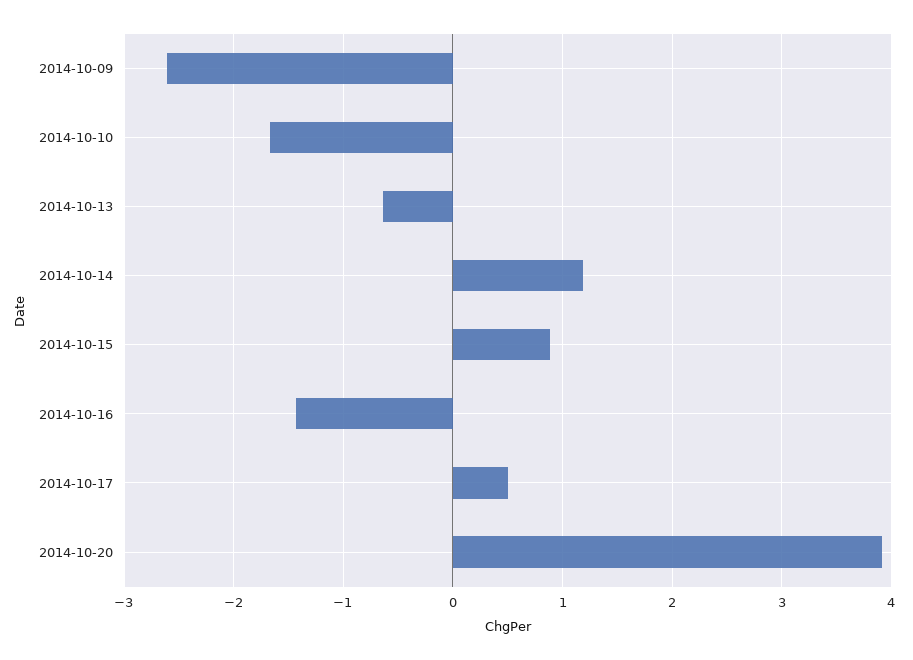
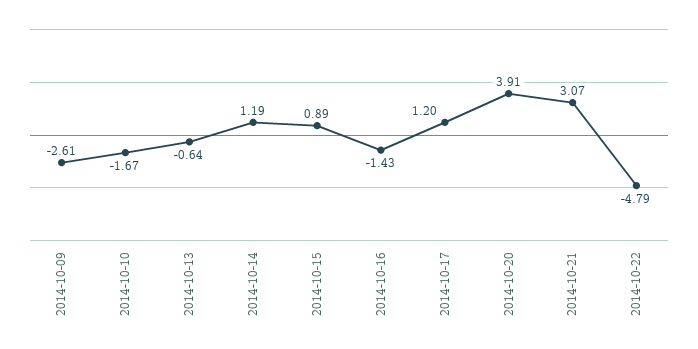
2014-10-17: 0.5 -> 1.2
2014-10-21: none -> 3.07
2014-10-22: none -> -4.79

